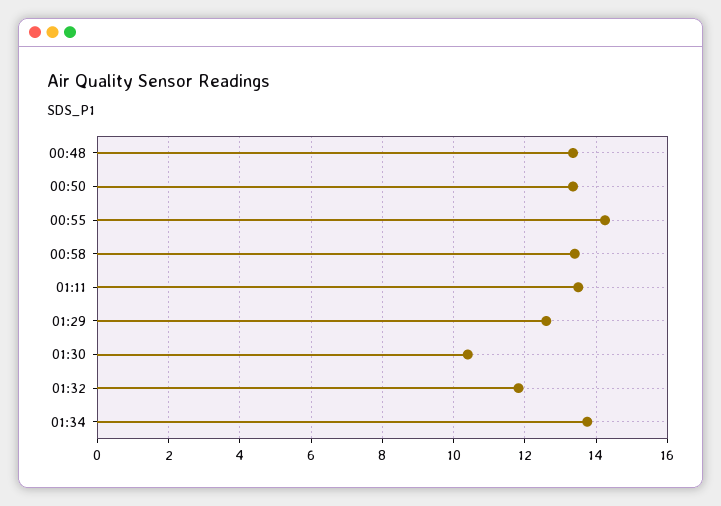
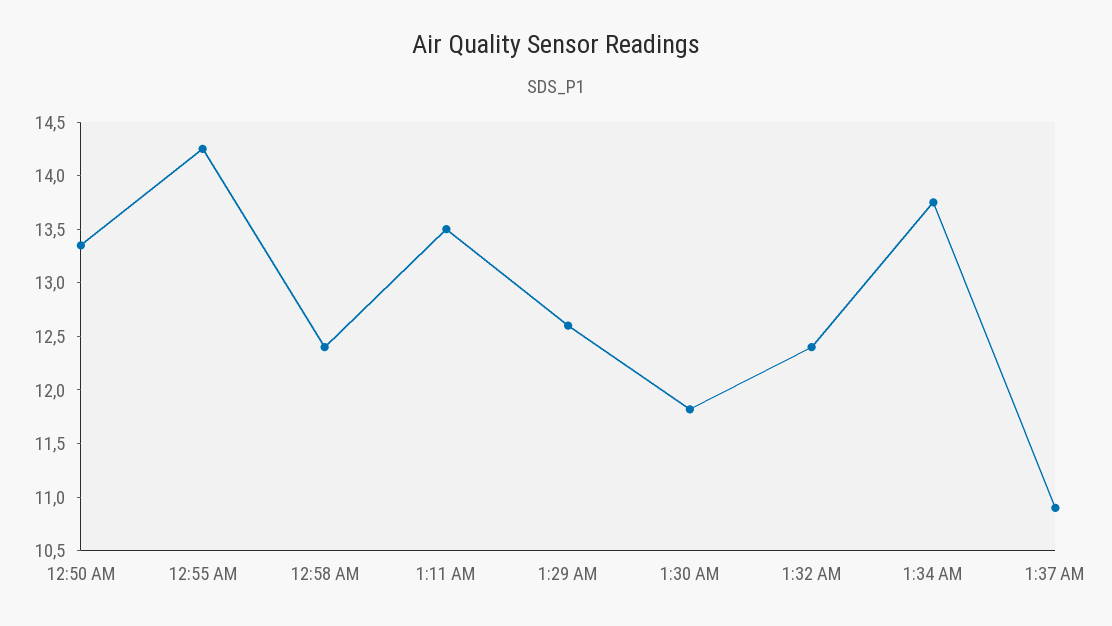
00:48: 13.4 -> none
00:58: 13.4 -> 12.4
01:30: 10.4 -> 11.8
01:32: 11.8 -> 12.4
1:37 AM: none -> 10.9

